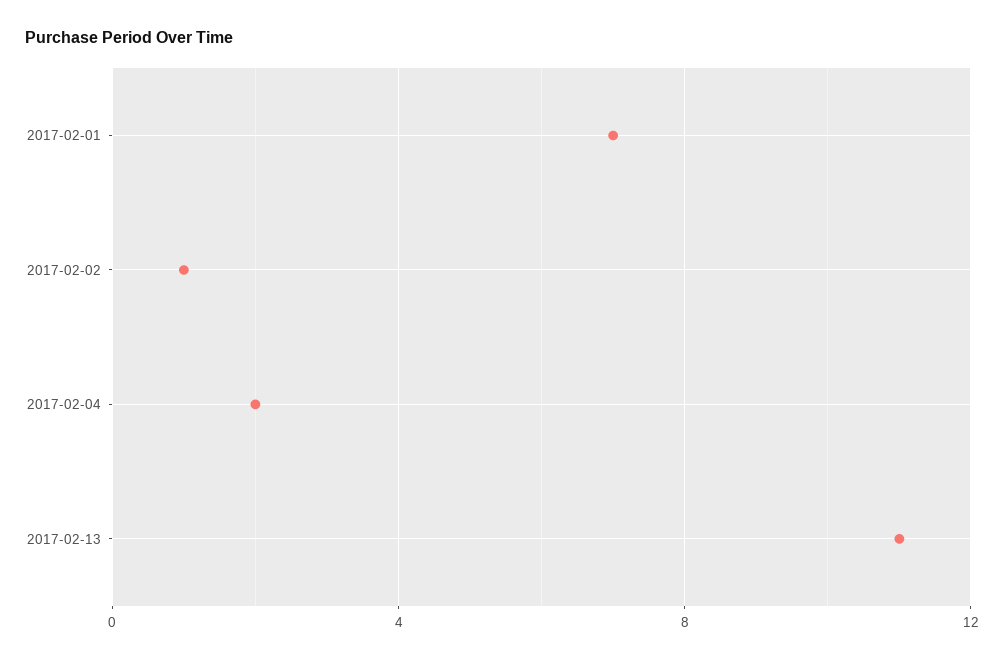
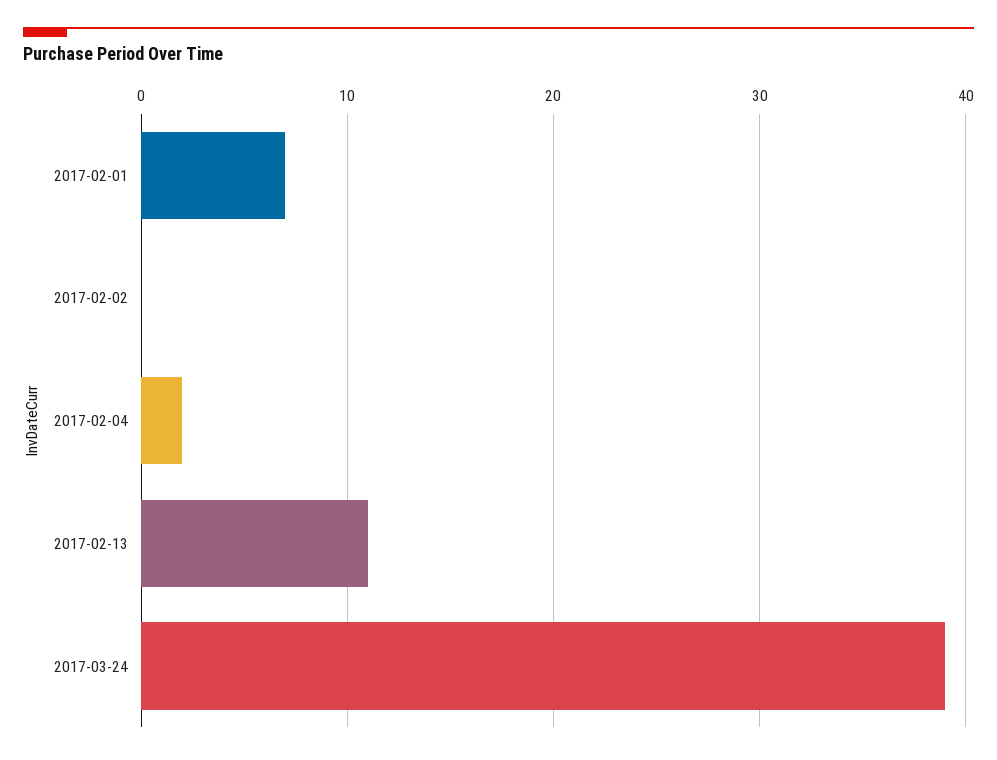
2017-02-02: 1 -> 0
2017-03-24: none -> 39

